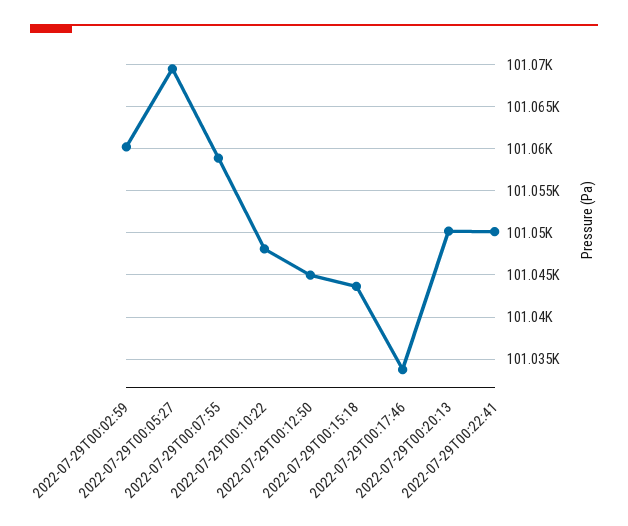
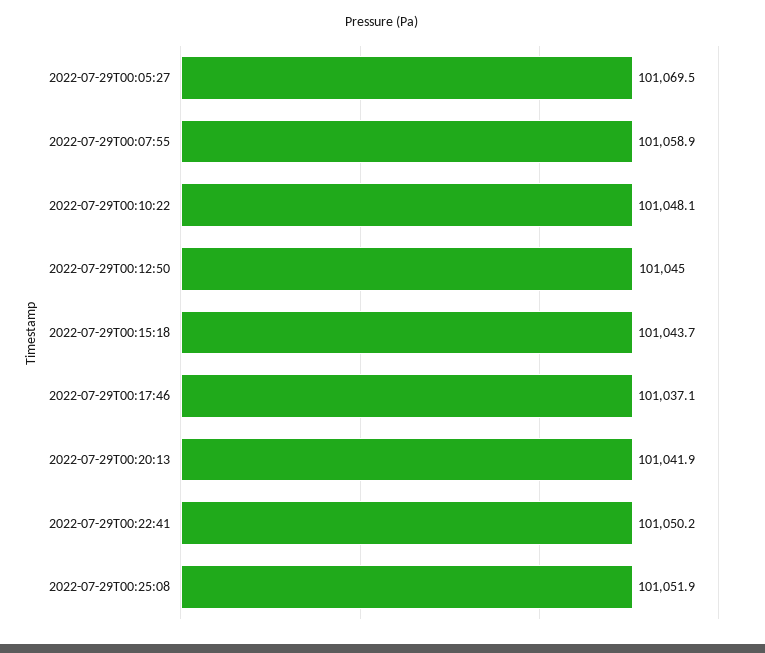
2022-07-29T00:02:59: 101060 -> none
2022-07-29T00:17:46: 101034 -> 101037.1
2022-07-29T00:20:13: 101050 -> 101041.9
2022-07-29T00:25:08: none -> 101051.9

